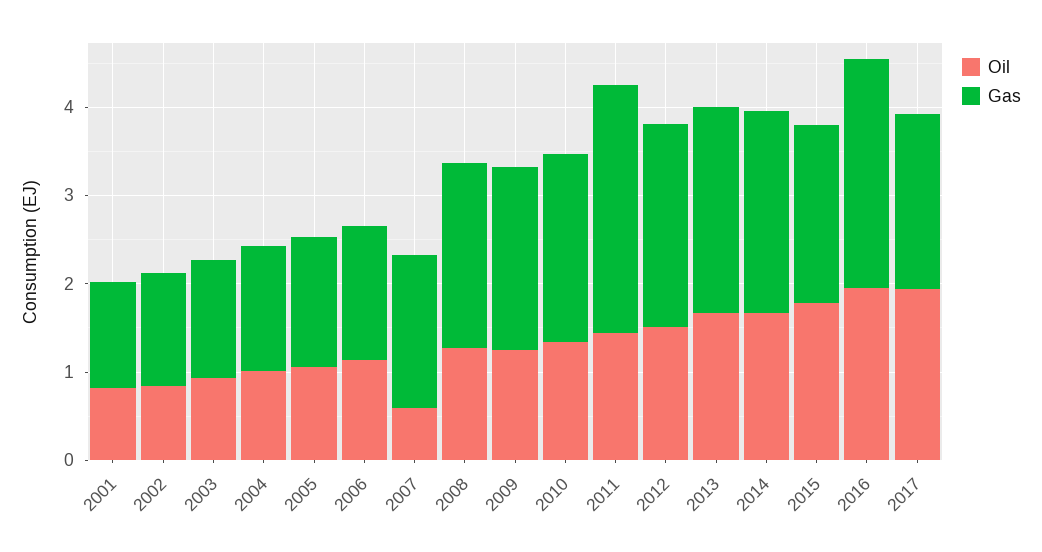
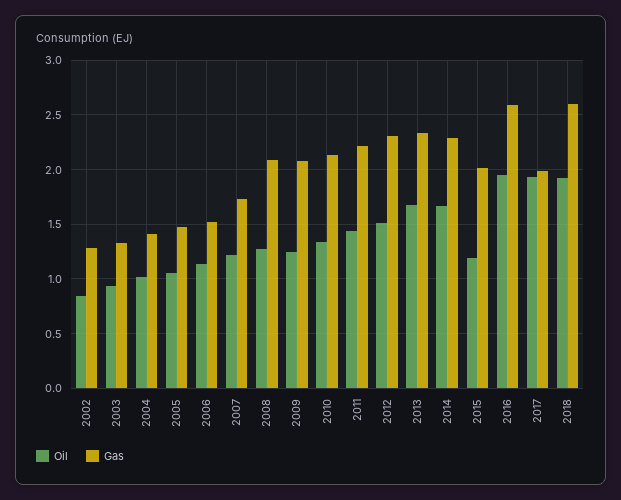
Oil, 2001: 0.8 -> none
Gas, 2001: 1.2 -> none
Oil, 2007: 0.6 -> 1.2
Gas, 2011: 2.8 -> 2.2
Oil, 2015: 1.8 -> 1.2
Oil, 2018: none -> 1.9
Gas, 2018: none -> 2.6

